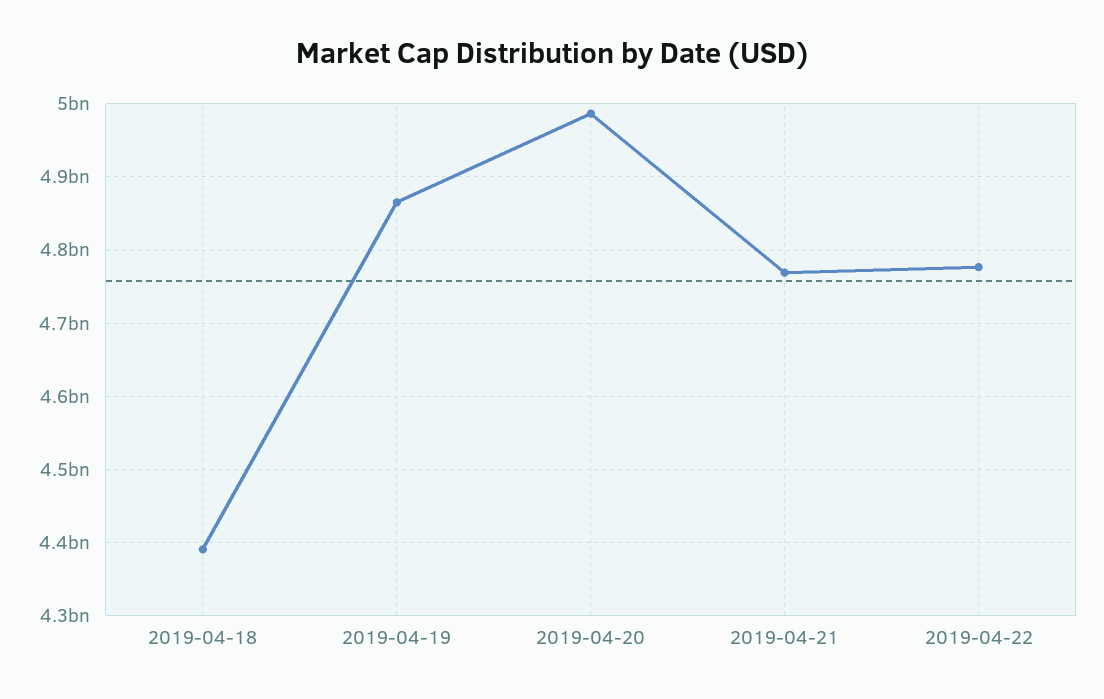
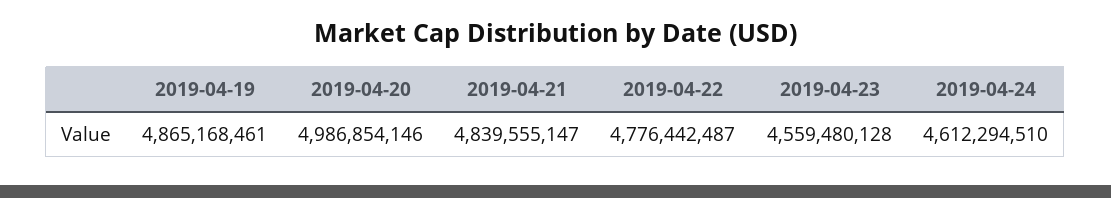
2019-04-18: 4390000000 -> none
2019-04-21: 4770000000 -> 4839555147
2019-04-23: none -> 4559480128
2019-04-24: none -> 4612294510

